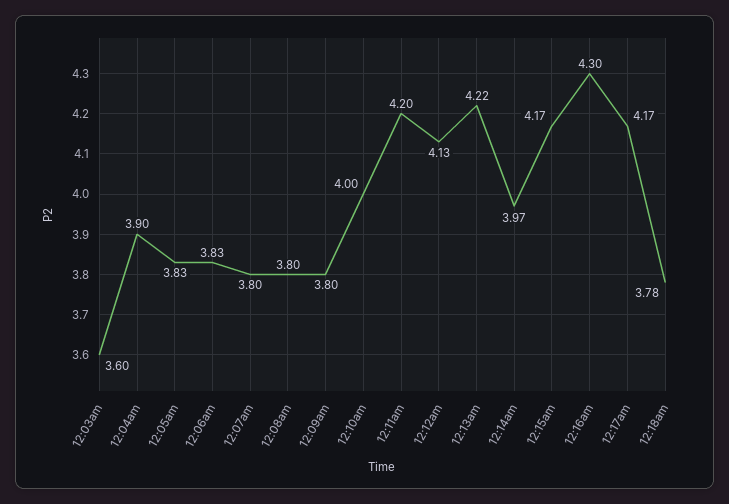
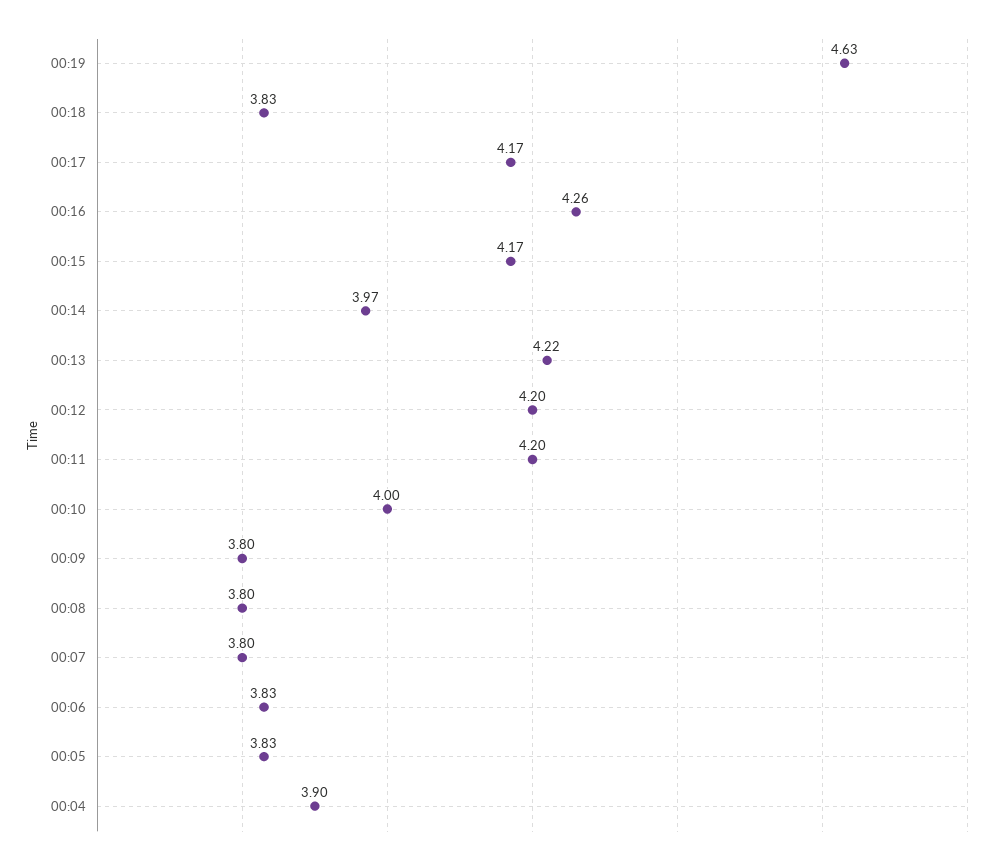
12:03am: 3.6 -> none
12:12am: 4.13 -> 4.2
12:16am: 4.3 -> 4.26
12:18am: 3.78 -> 3.83
00:19: none -> 4.63

